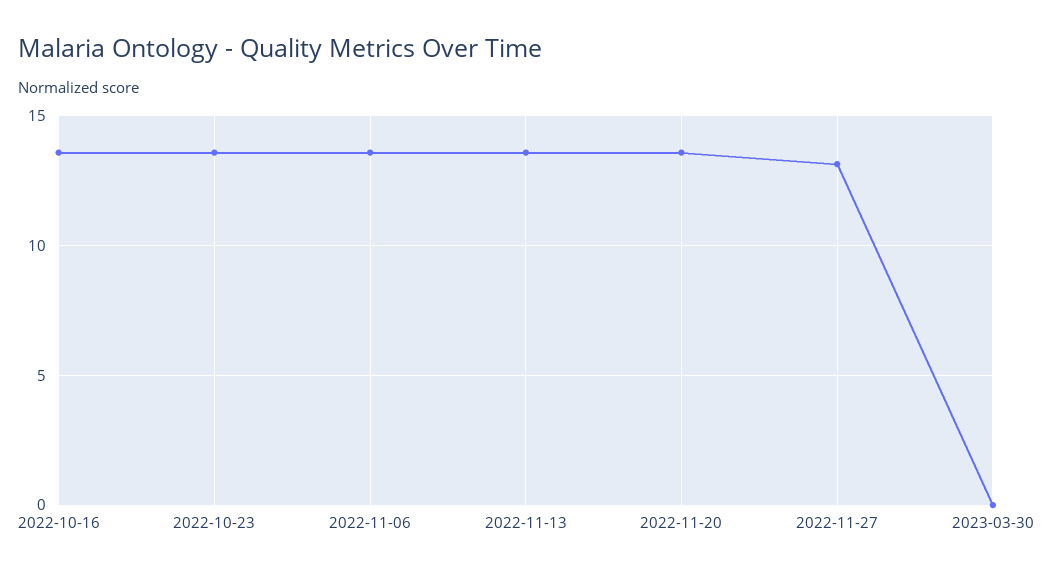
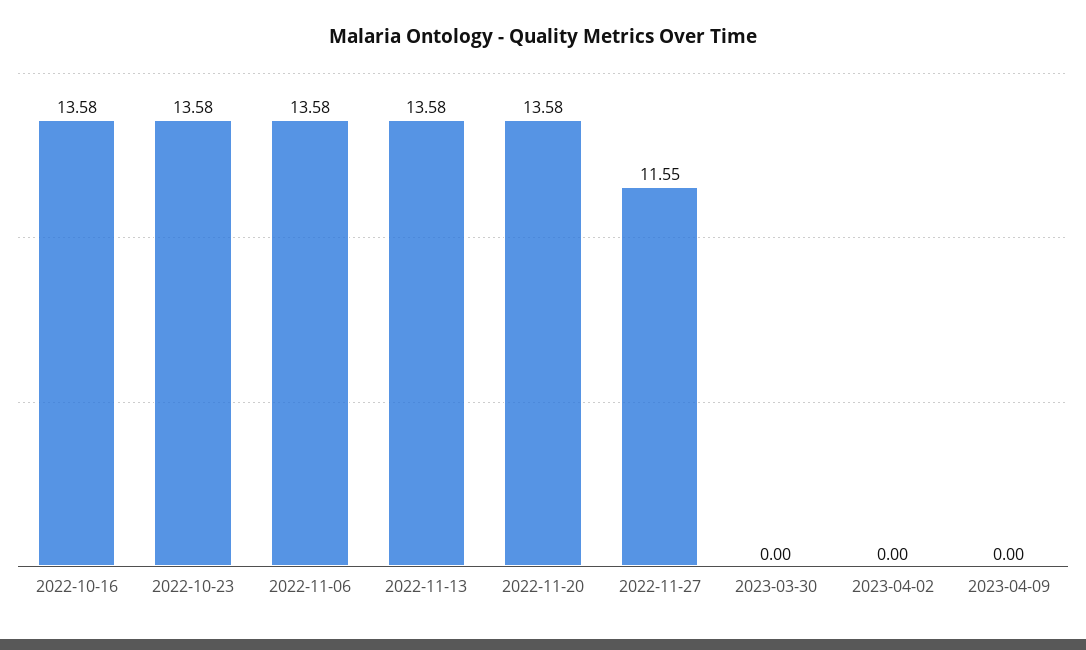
2022-11-27: 13 -> 11.55
2023-04-02: none -> 0
2023-04-09: none -> 0

